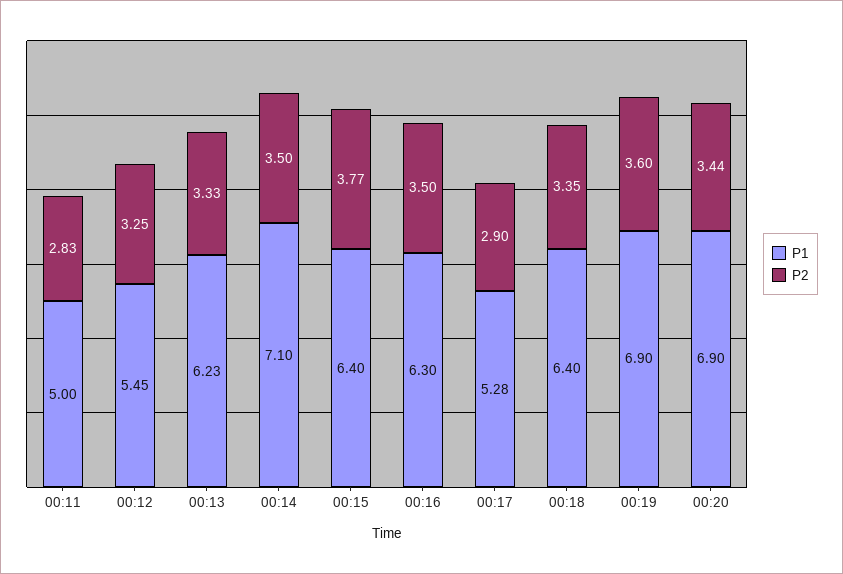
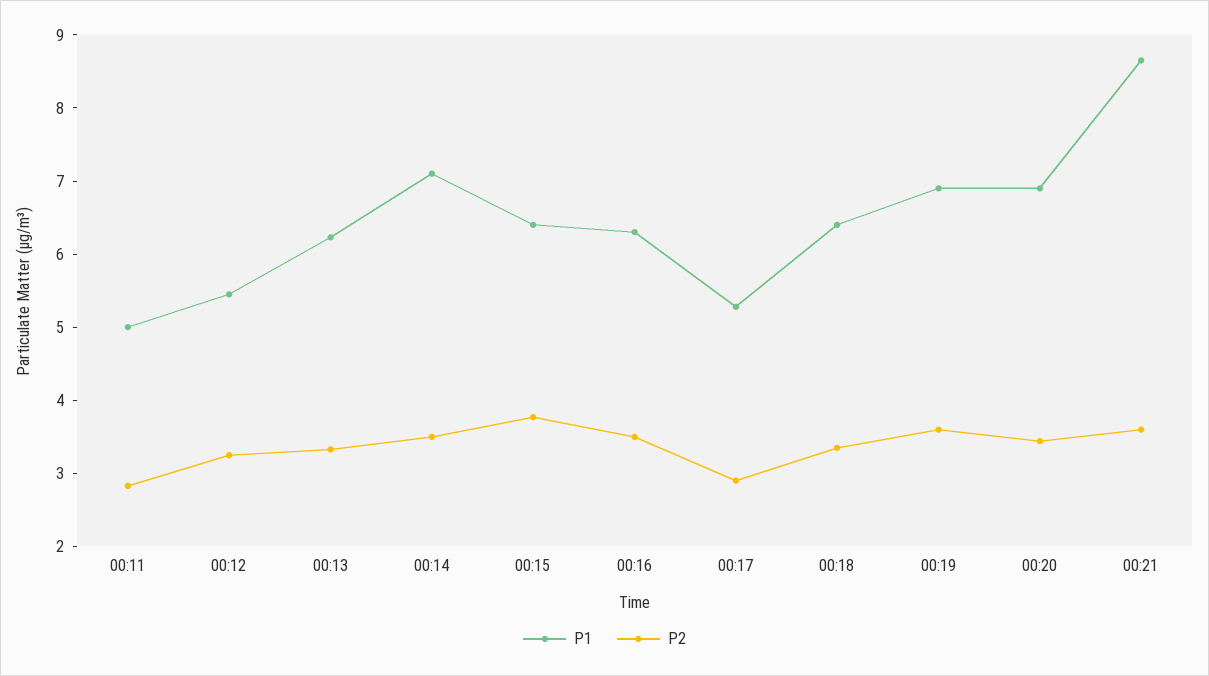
P1, 00:21: none -> 8.6
P2, 00:21: none -> 3.6

